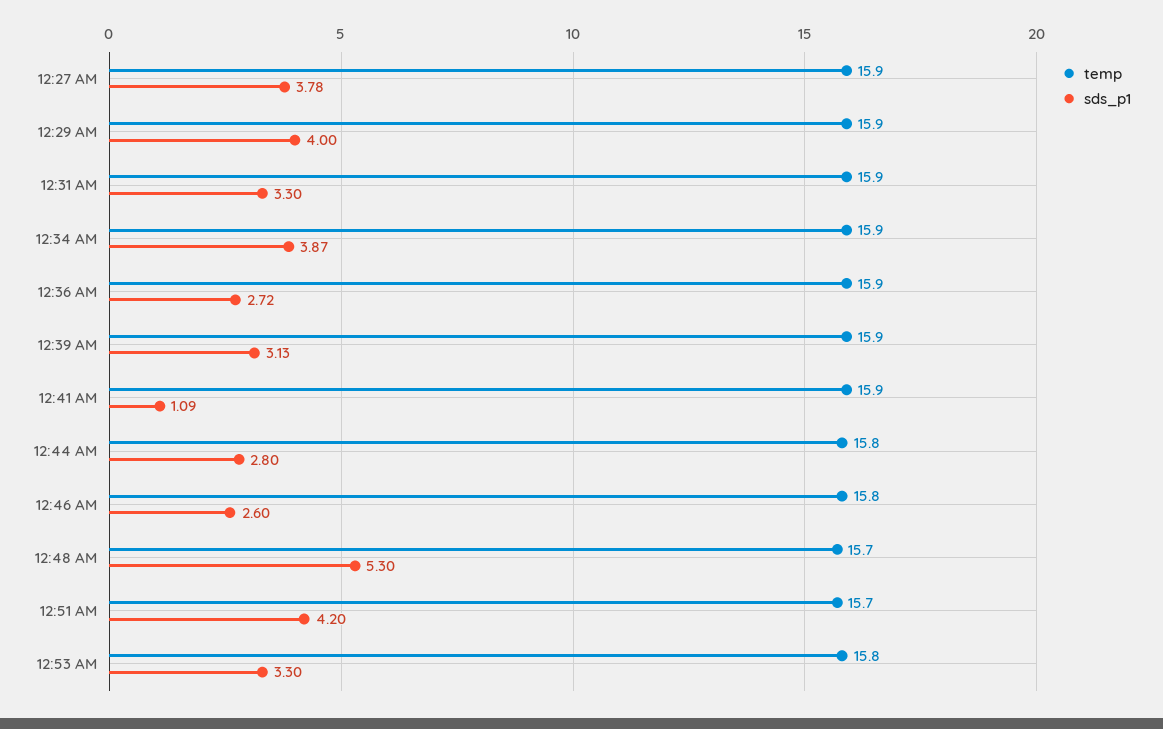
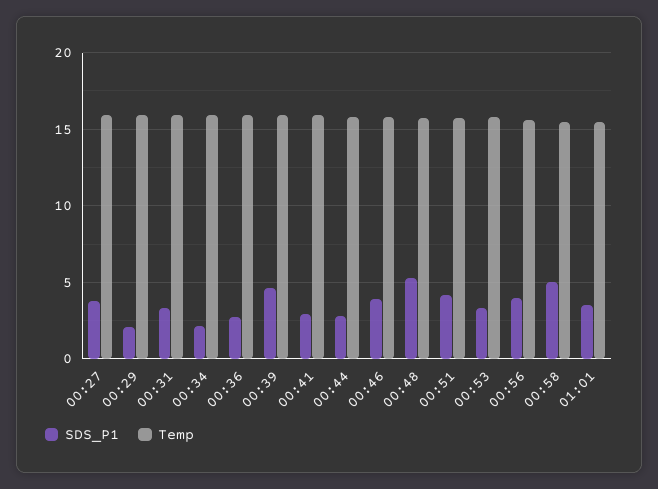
sds_p1, 12:29 AM: 4 -> 2
sds_p1, 12:34 AM: 3.87 -> 2
sds_p1, 12:39 AM: 3.13 -> 4.5
sds_p1, 12:41 AM: 1.09 -> 3
sds_p1, 12:46 AM: 2.6 -> 4
sds_p1, 00:56: none -> 4
temp, 00:56: none -> 15.5
sds_p1, 00:58: none -> 5
temp, 00:58: none -> 15.5
sds_p1, 01:01: none -> 3.5
temp, 01:01: none -> 15.5

